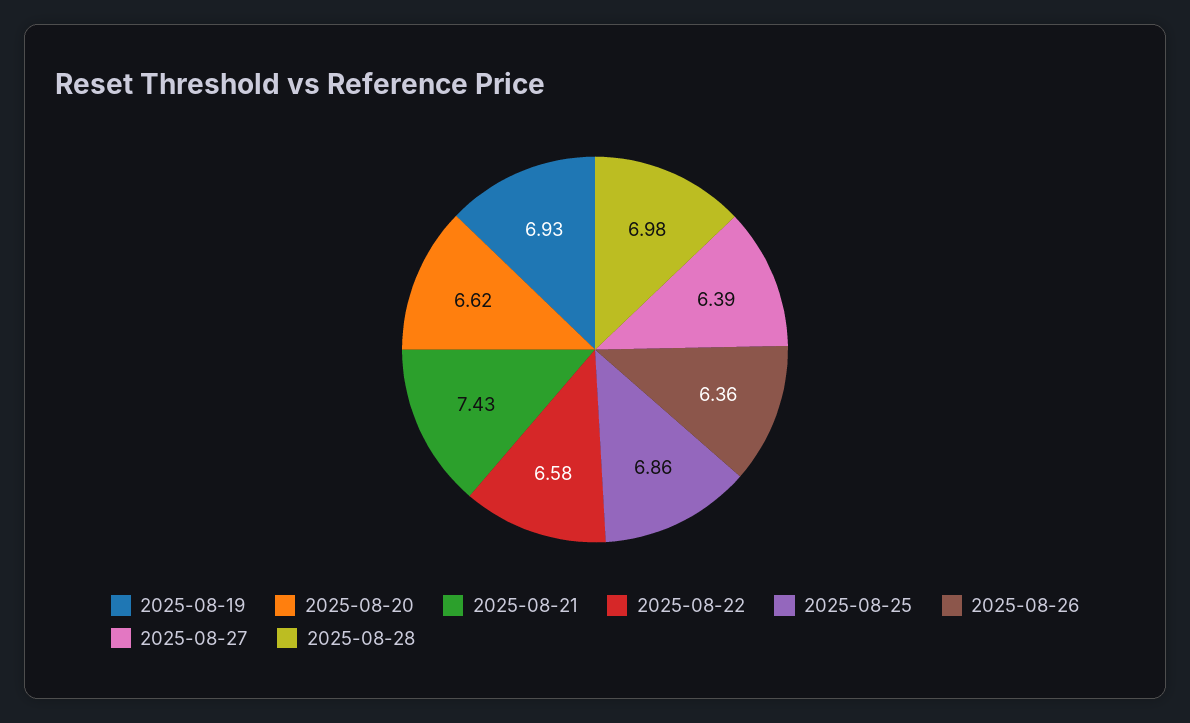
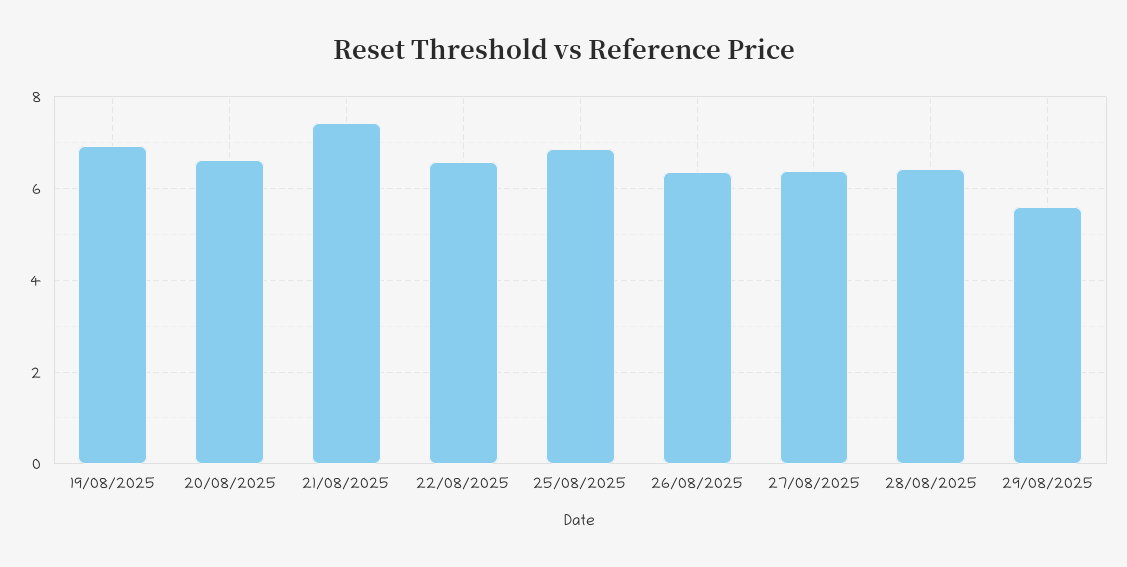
2025-08-28: 6.98 -> 6.4
29/08/2025: none -> 5.6

